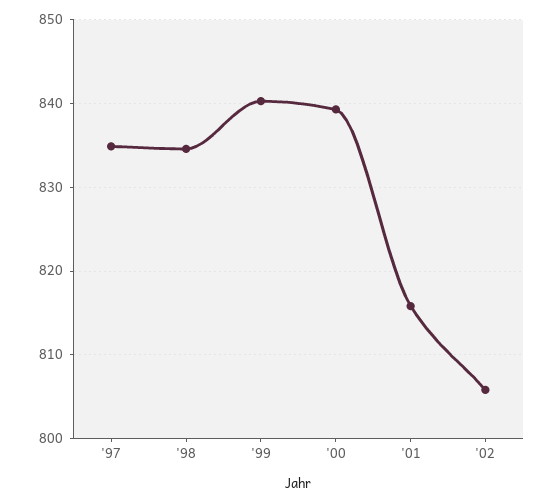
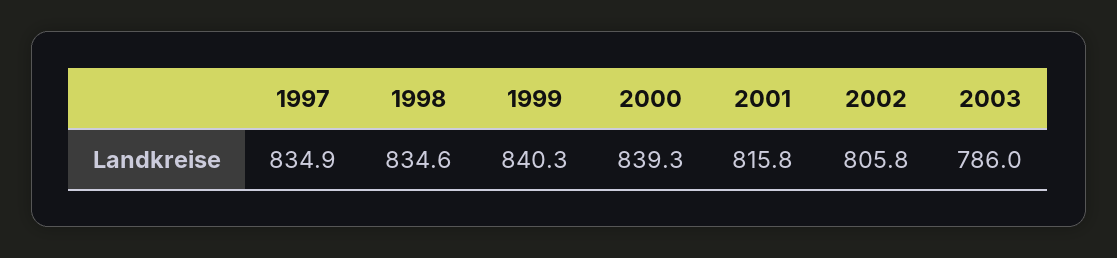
2003: none -> 786

